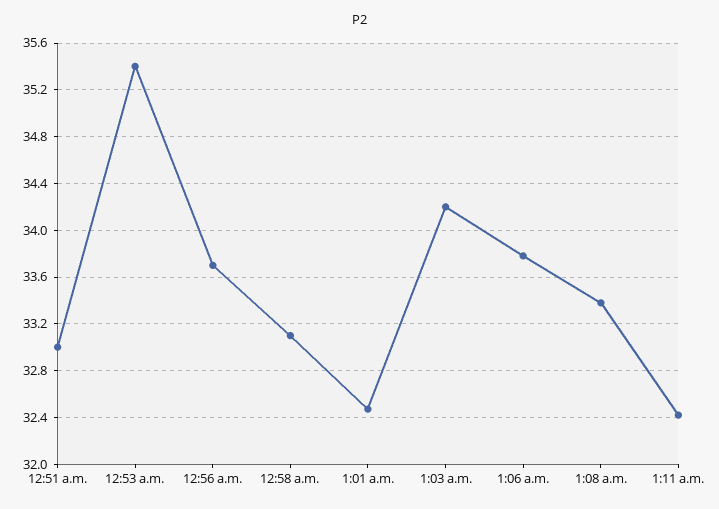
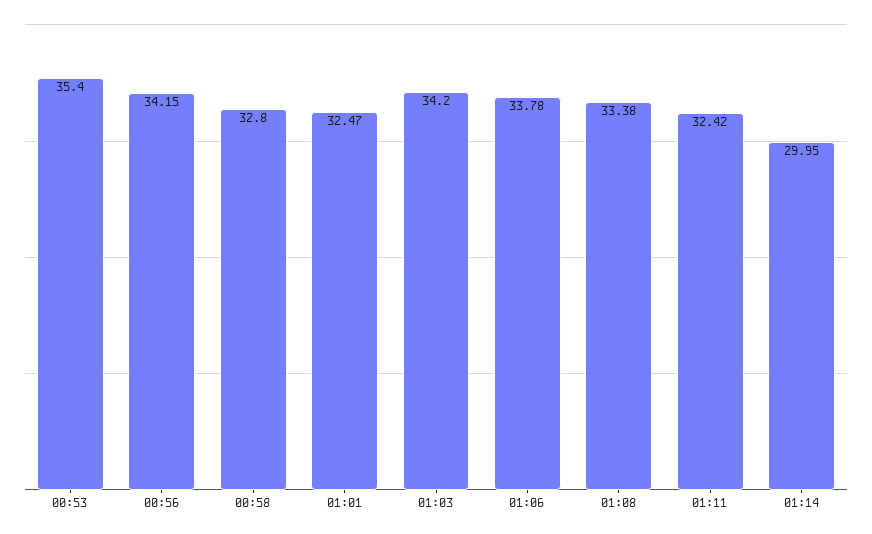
12:51 a.m.: 33 -> none
12:56 a.m.: 33.7 -> 34.15
12:58 a.m.: 33.1 -> 32.8
01:14: none -> 29.95

